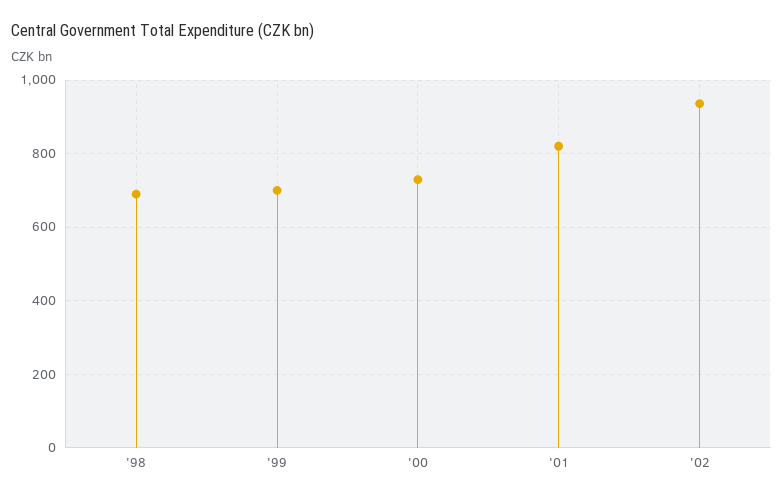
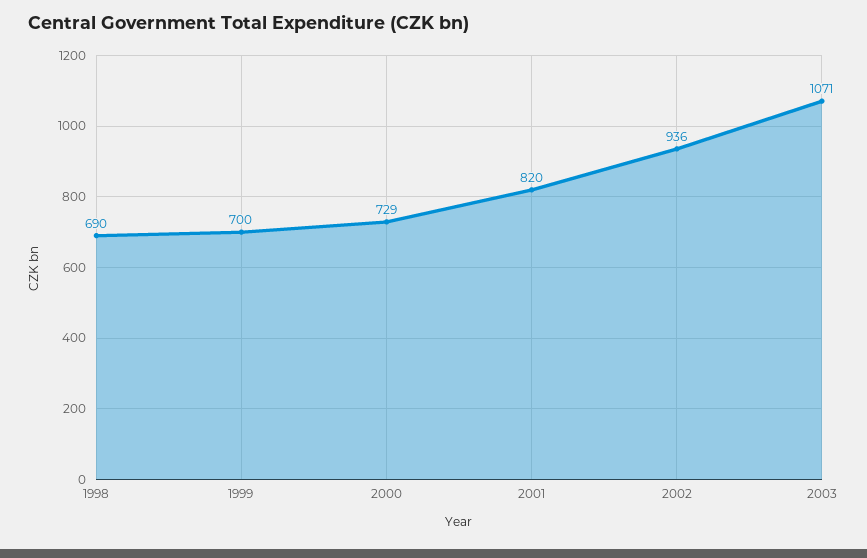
2003: none -> 1071

